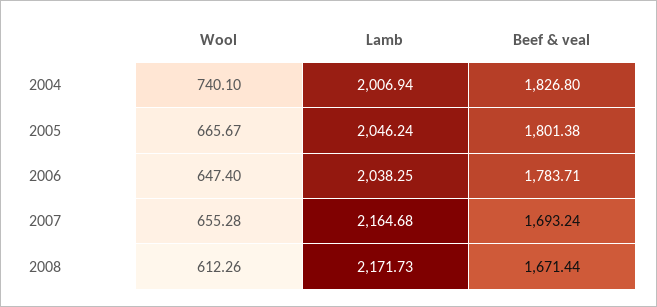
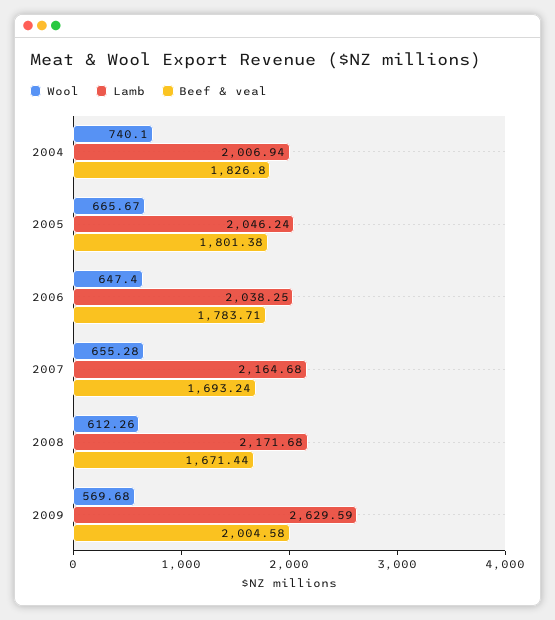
Lamb, 2008: 2171.73 -> 2171.68
Wool, 2009: none -> 569.68
Lamb, 2009: none -> 2629.59
Beef & veal, 2009: none -> 2004.58

